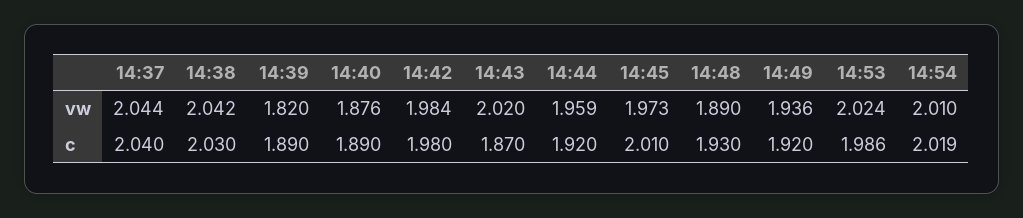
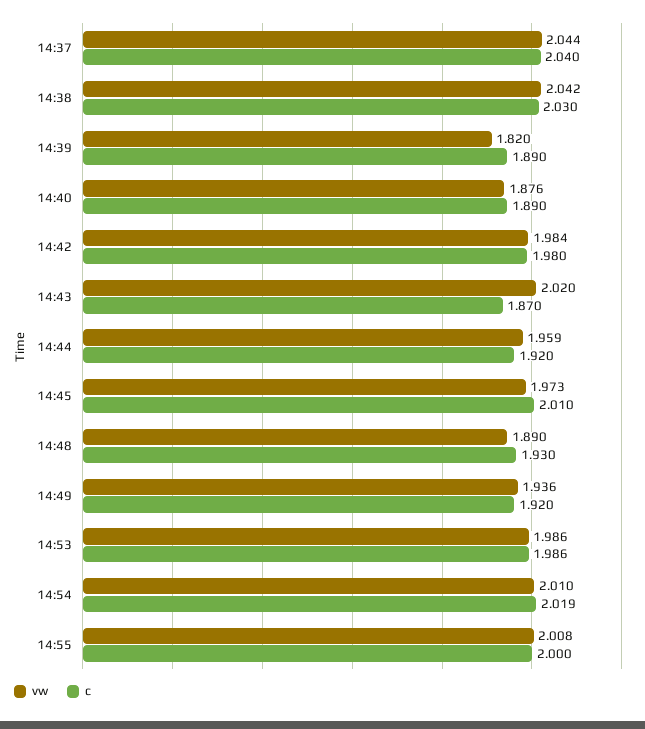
vw, 14:53: 2.024 -> 1.986
vw, 14:55: none -> 2.008
c, 14:55: none -> 2

